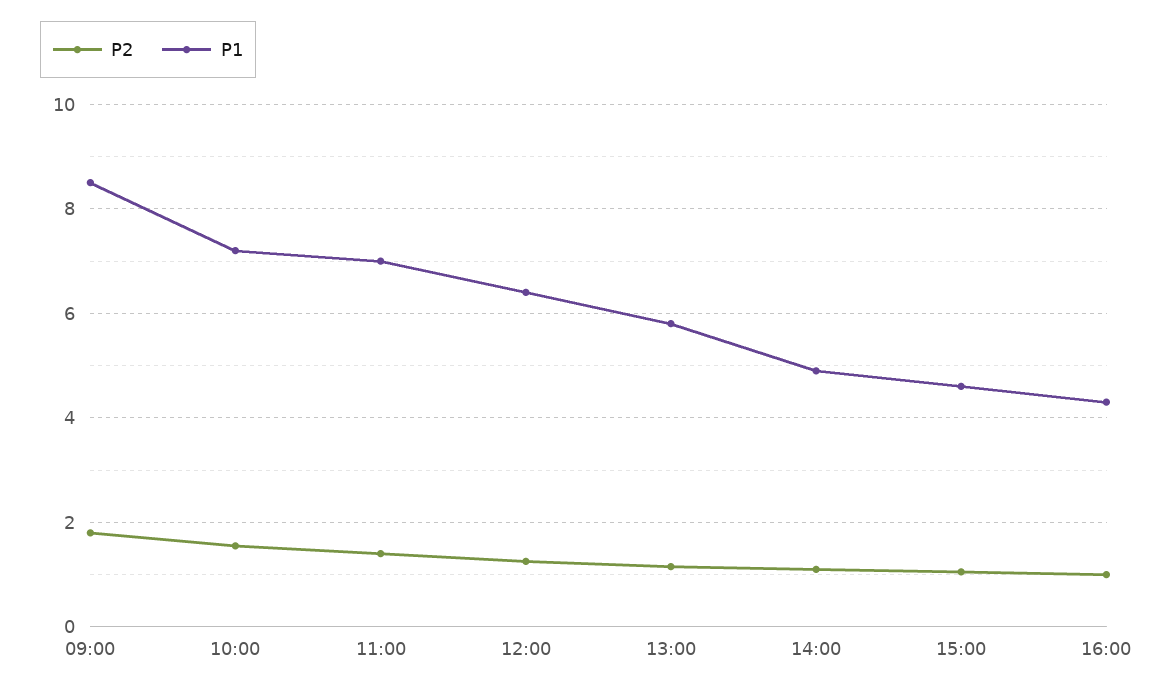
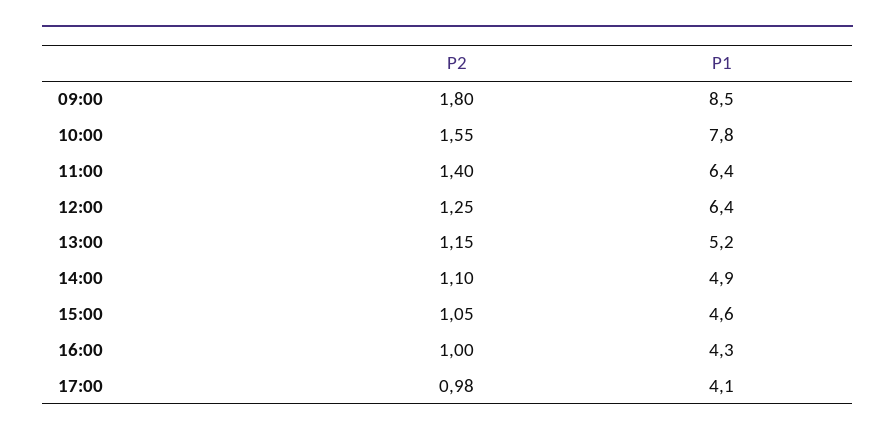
P1, 10:00: 7.2 -> 7.8
P1, 11:00: 7 -> 6.4
P1, 13:00: 5.8 -> 5.2
P2, 17:00: none -> 0.98
P1, 17:00: none -> 4.1

